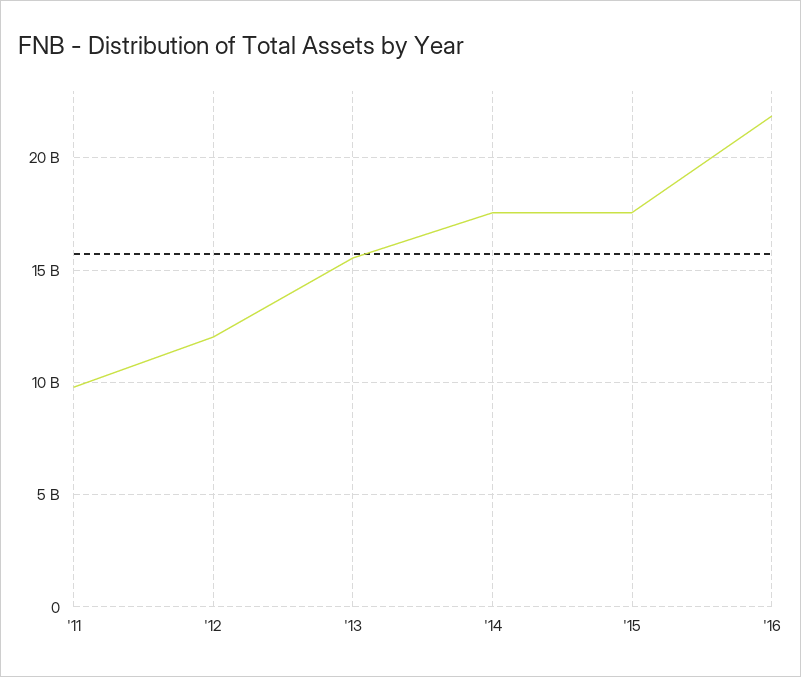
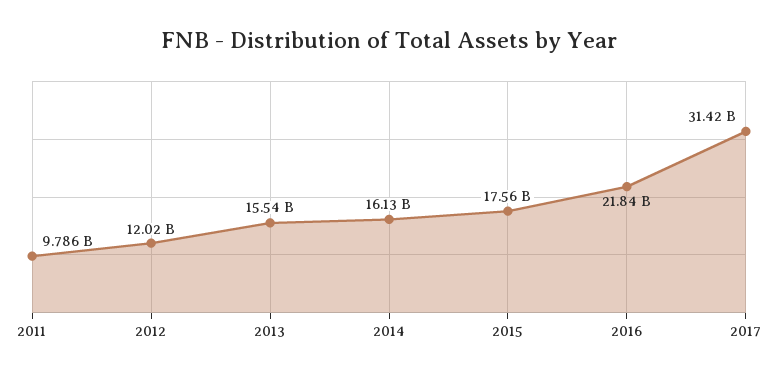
'14: 17500000000 -> 16130000000
2017: none -> 31420000000

